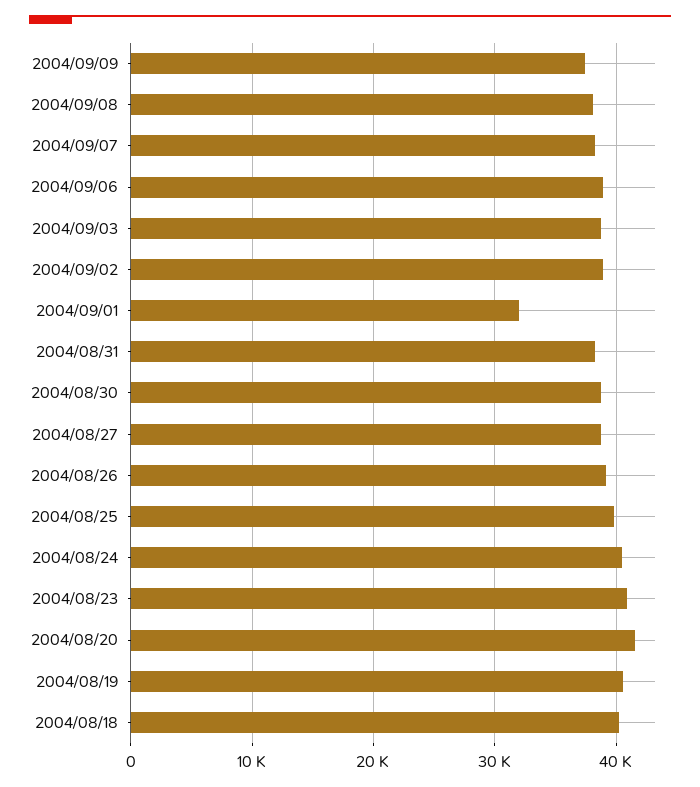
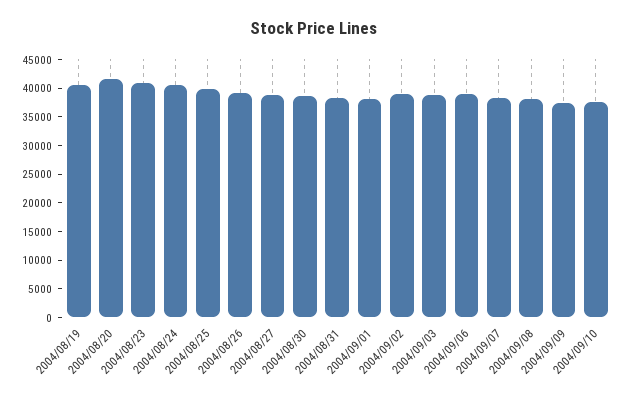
2004/09/01: 32000 -> 37500
2004/08/18: 40000 -> none
2004/09/10: none -> 37500

